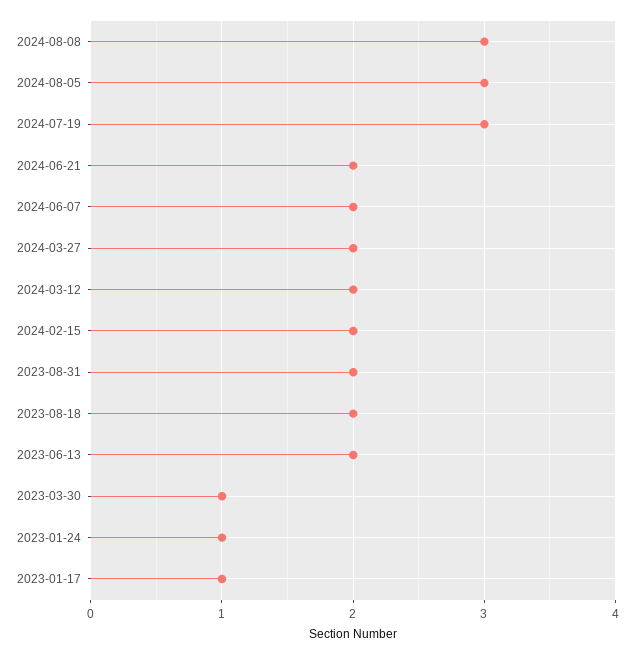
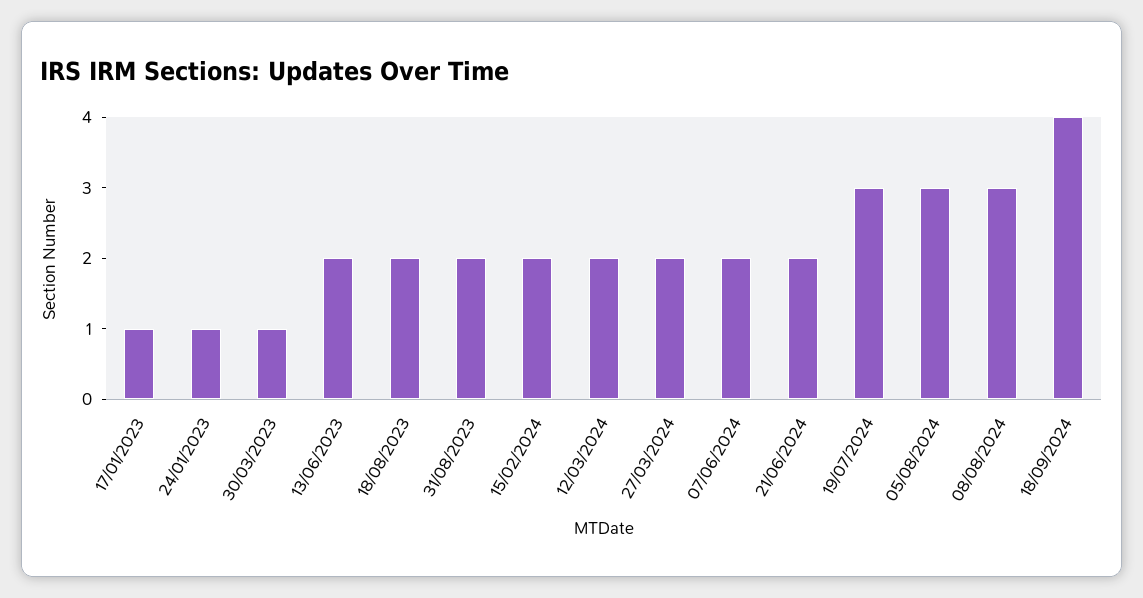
18/09/2024: none -> 4

